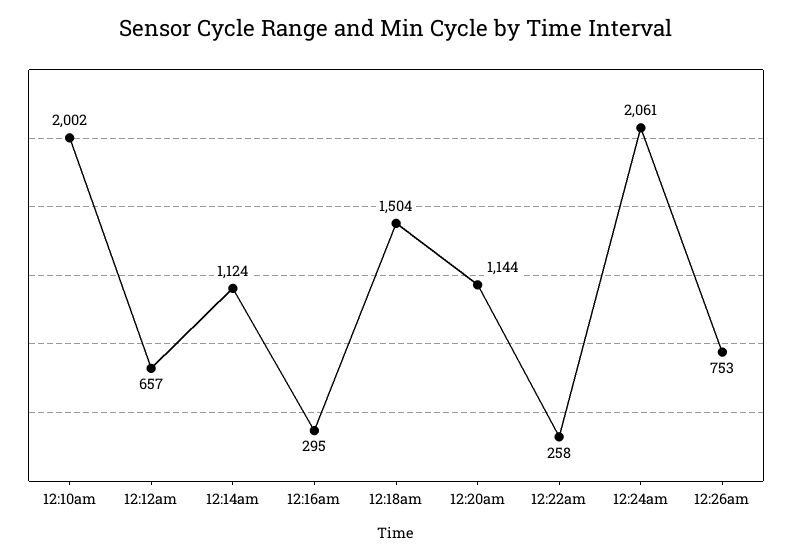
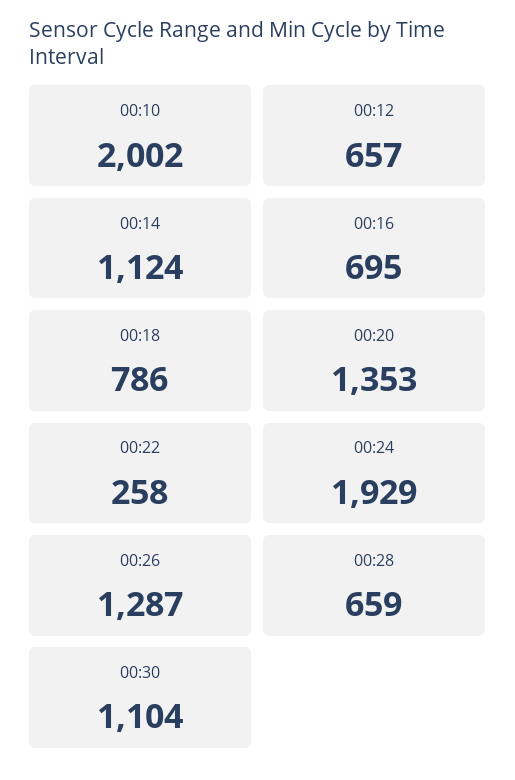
12:16am: 295 -> 695
12:18am: 1504 -> 786
12:20am: 1144 -> 1353
12:24am: 2061 -> 1929
12:26am: 753 -> 1287
00:28: none -> 659
00:30: none -> 1104

